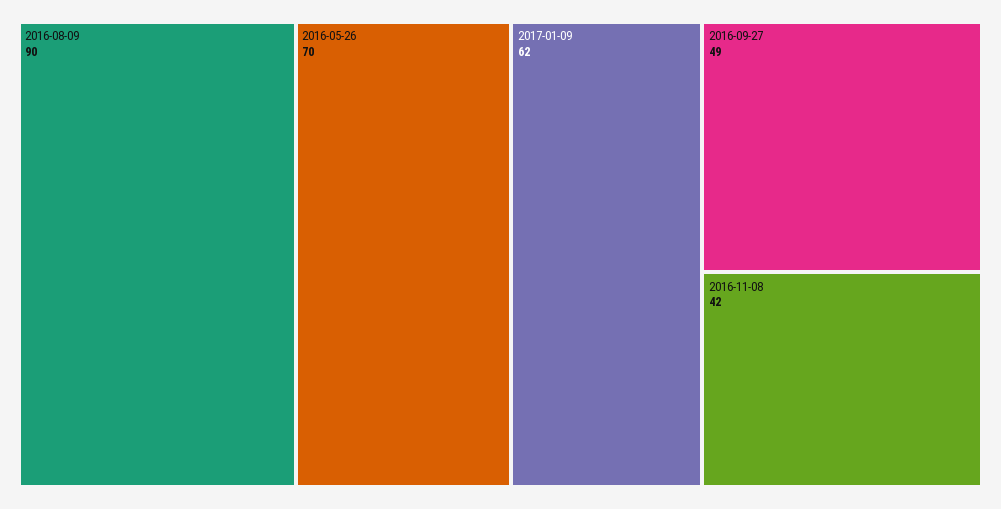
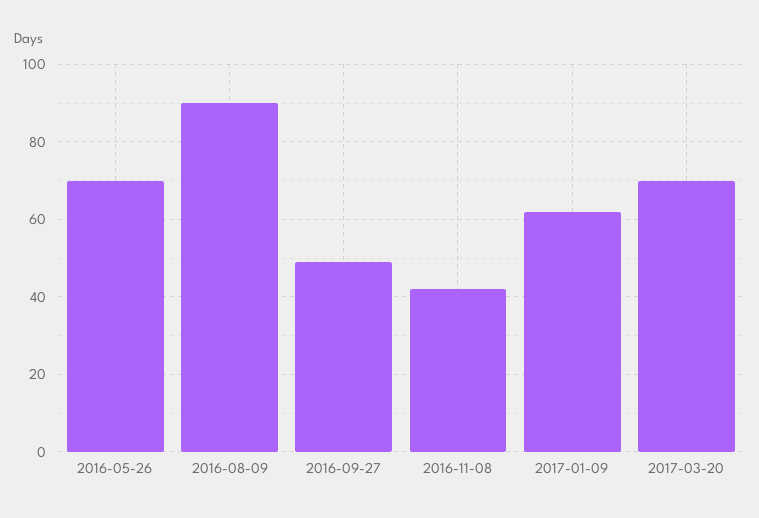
2017-03-20: none -> 70

